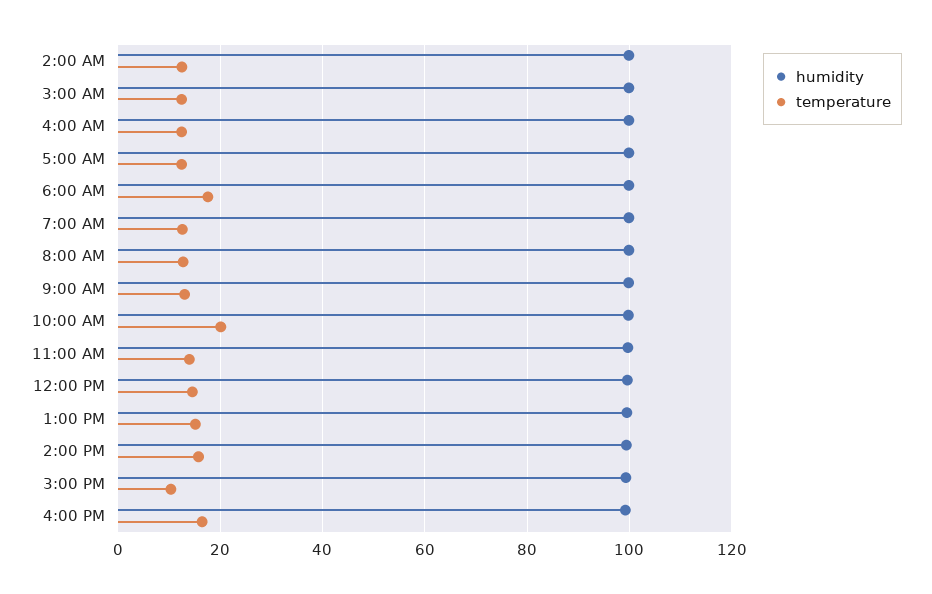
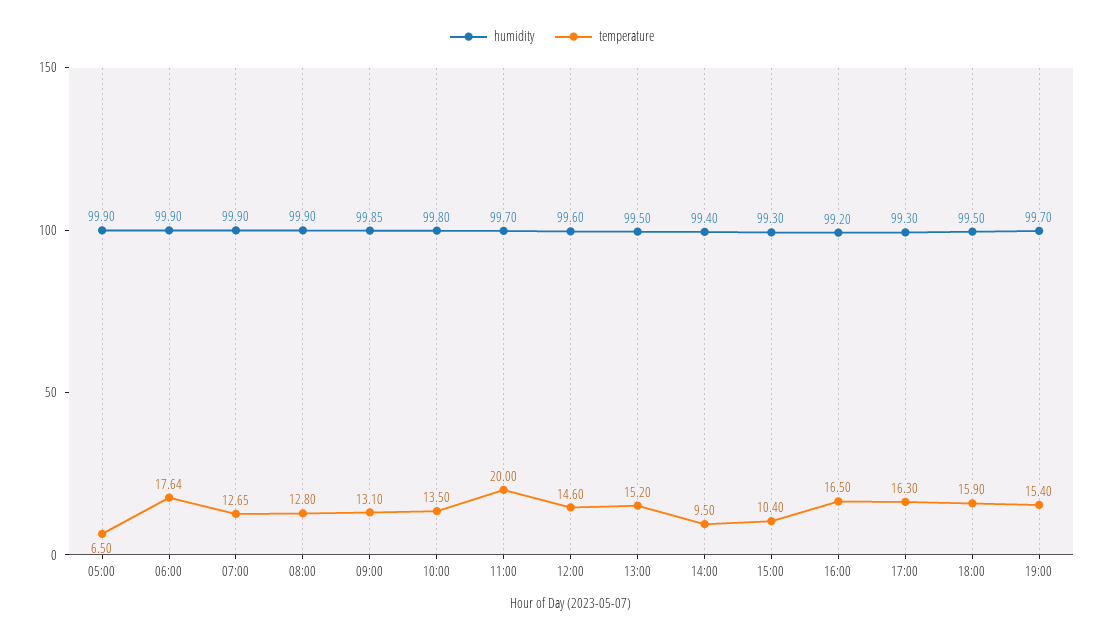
humidity, 2:00 AM: 100 -> none
temperature, 2:00 AM: 12 -> none
humidity, 3:00 AM: 100 -> none
temperature, 3:00 AM: 12 -> none
humidity, 4:00 AM: 100 -> none
temperature, 4:00 AM: 12 -> none
temperature, 5:00 AM: 12 -> 6.5
temperature, 10:00 AM: 20 -> 13.5
temperature, 11:00 AM: 14 -> 20
temperature, 2:00 PM: 16 -> 9.5
humidity, 17:00: none -> 99.3
temperature, 17:00: none -> 16.3
humidity, 18:00: none -> 99.5
temperature, 18:00: none -> 15.9
humidity, 19:00: none -> 99.7
temperature, 19:00: none -> 15.4

